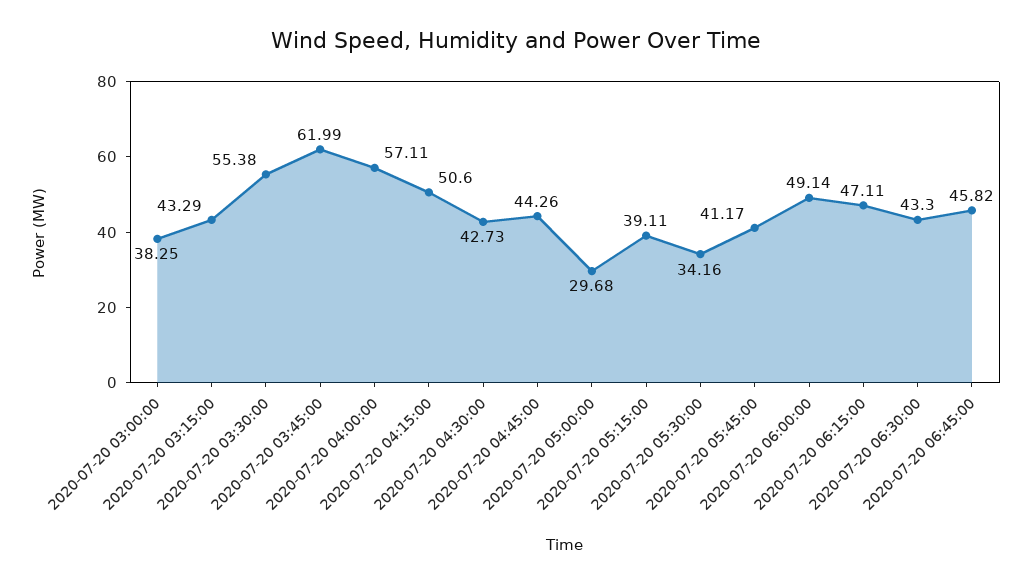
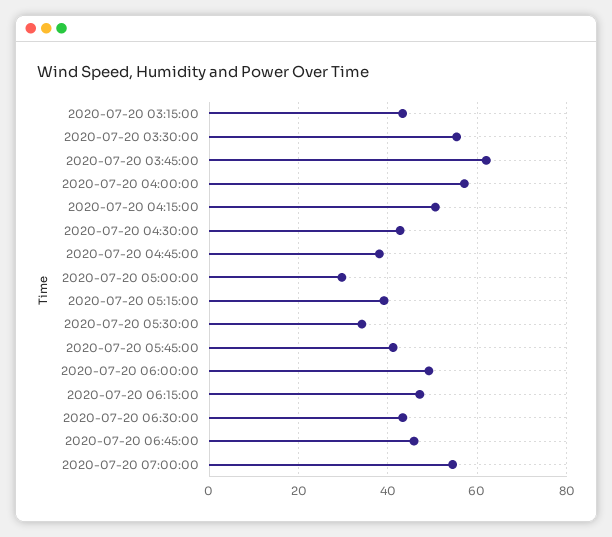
2020-07-20 03:00:00: 38.25 -> none
2020-07-20 04:45:00: 44.26 -> 38
2020-07-20 07:00:00: none -> 54

